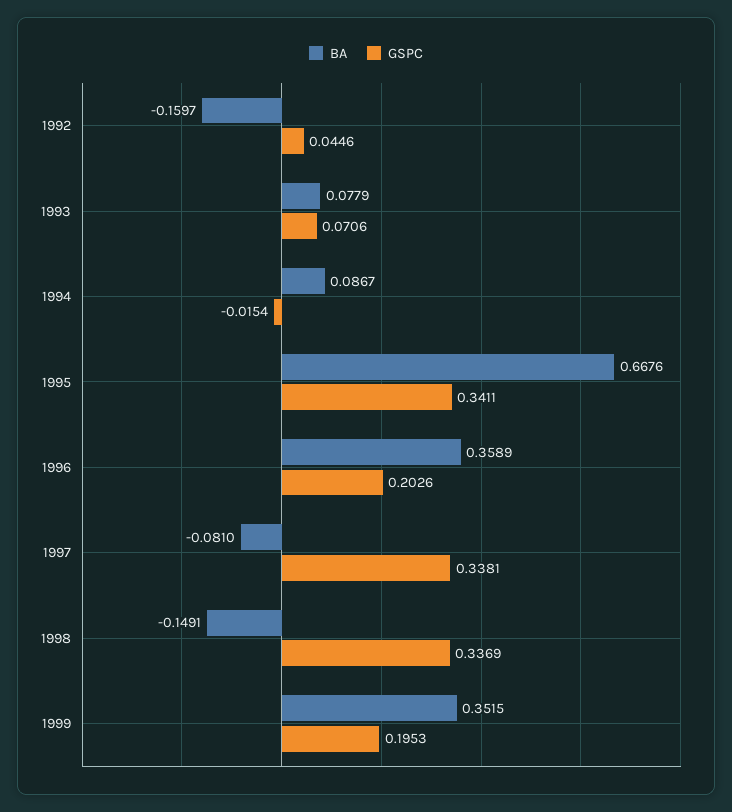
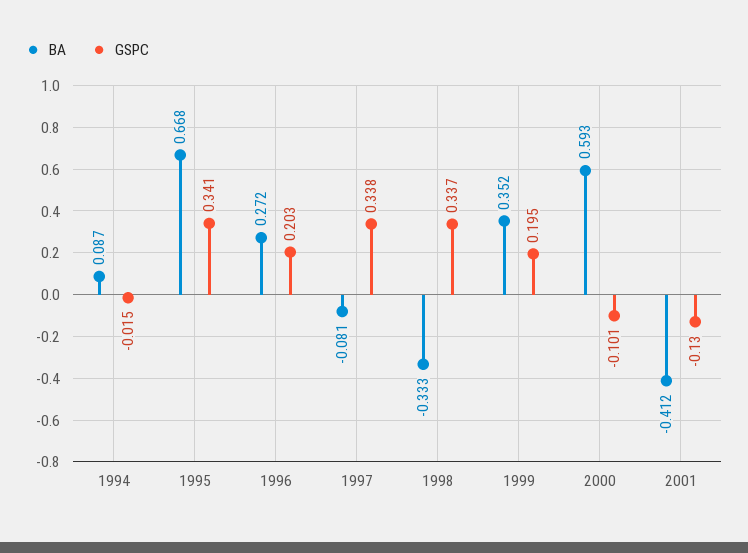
BA, 1992: -0.1597 -> none
GSPC, 1992: 0.0446 -> none
BA, 1993: 0.0779 -> none
GSPC, 1993: 0.0706 -> none
BA, 1996: 0.3589 -> 0.272
BA, 1998: -0.1491 -> -0.333
BA, 2000: none -> 0.593
GSPC, 2000: none -> -0.101
BA, 2001: none -> -0.412
GSPC, 2001: none -> -0.13

